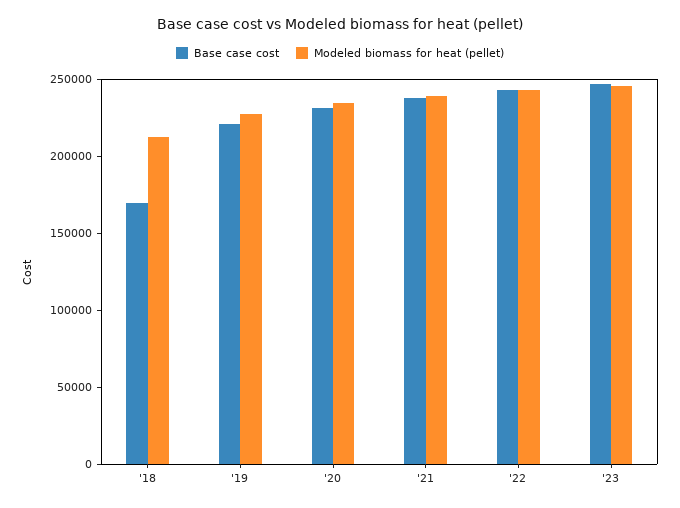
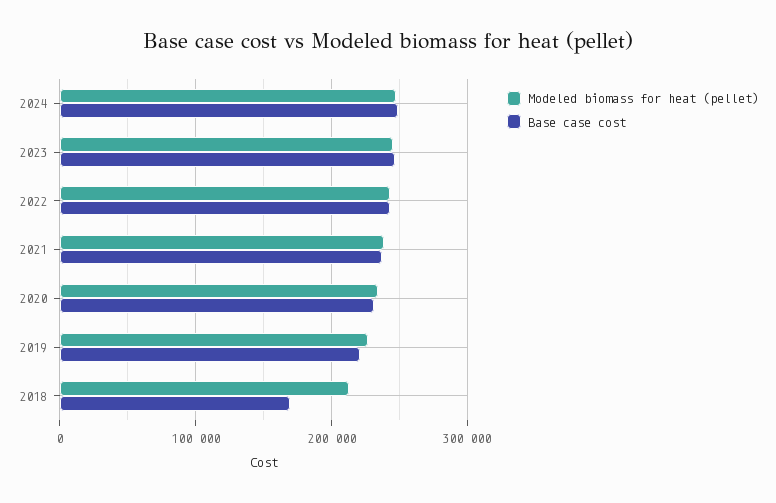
Modeled biomass for heat (pellet), 2024: none -> 250000
Base case cost, 2024: none -> 250000

